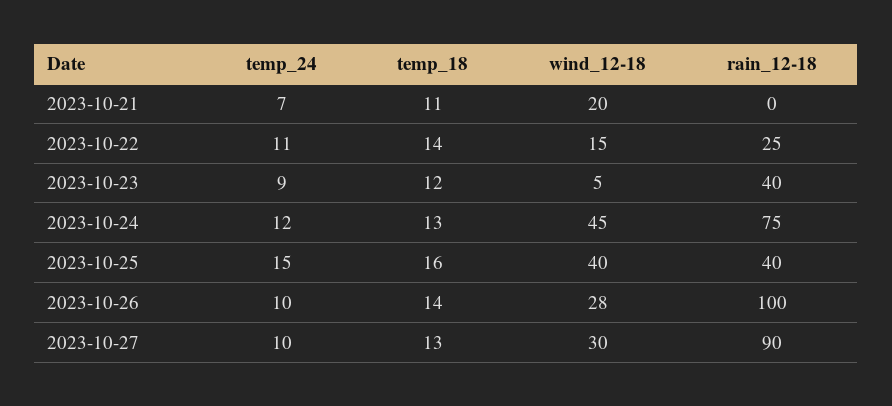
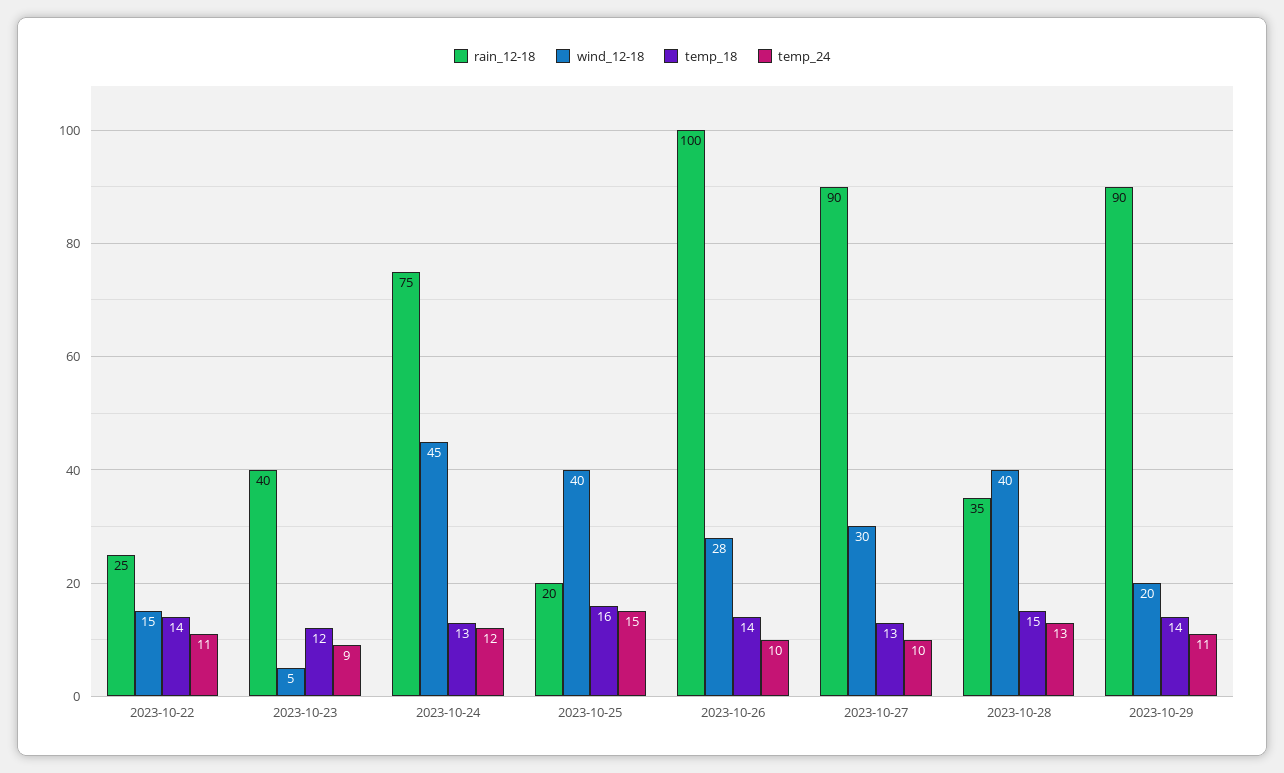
temp_24, 2023-10-21: 7 -> none
temp_18, 2023-10-21: 11 -> none
wind_12-18, 2023-10-21: 20 -> none
rain_12-18, 2023-10-21: 0 -> none
rain_12-18, 2023-10-25: 40 -> 20
rain_12-18, 2023-10-28: none -> 35
wind_12-18, 2023-10-28: none -> 40
temp_18, 2023-10-28: none -> 15
temp_24, 2023-10-28: none -> 13
rain_12-18, 2023-10-29: none -> 90
wind_12-18, 2023-10-29: none -> 20
temp_18, 2023-10-29: none -> 14
temp_24, 2023-10-29: none -> 11

